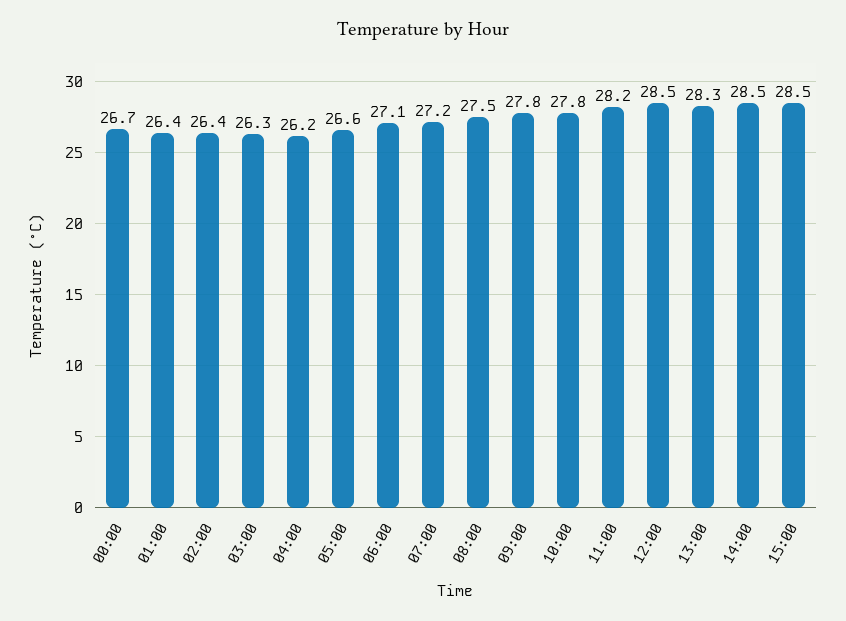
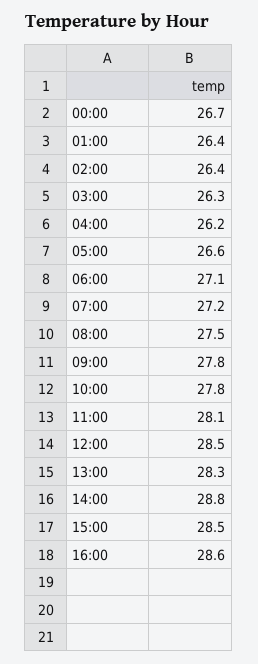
11:00: 28.2 -> 28.1
14:00: 28.5 -> 28.8
16:00: none -> 28.6

